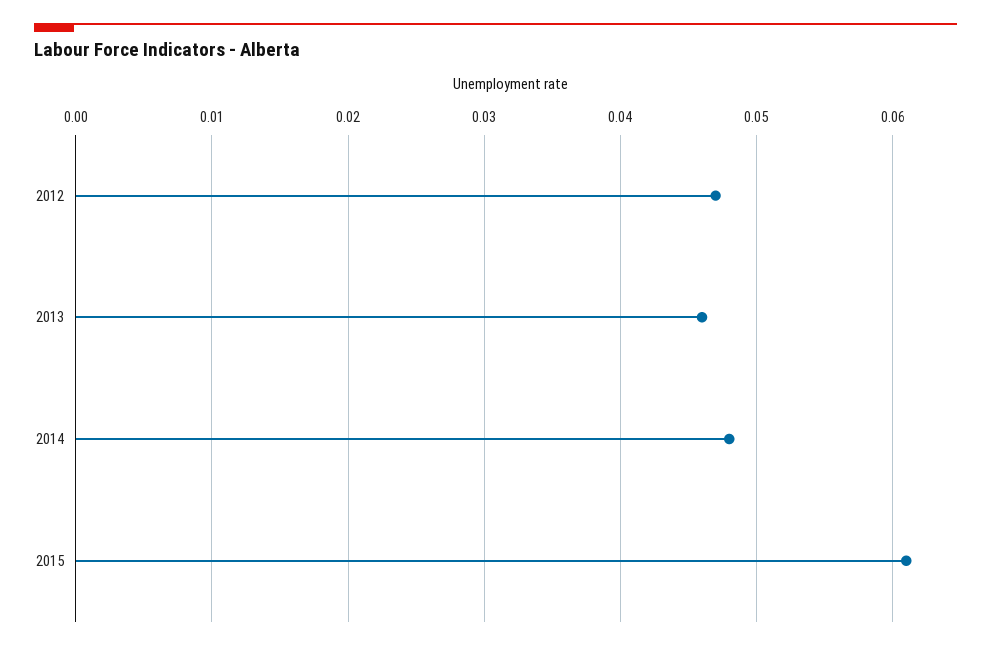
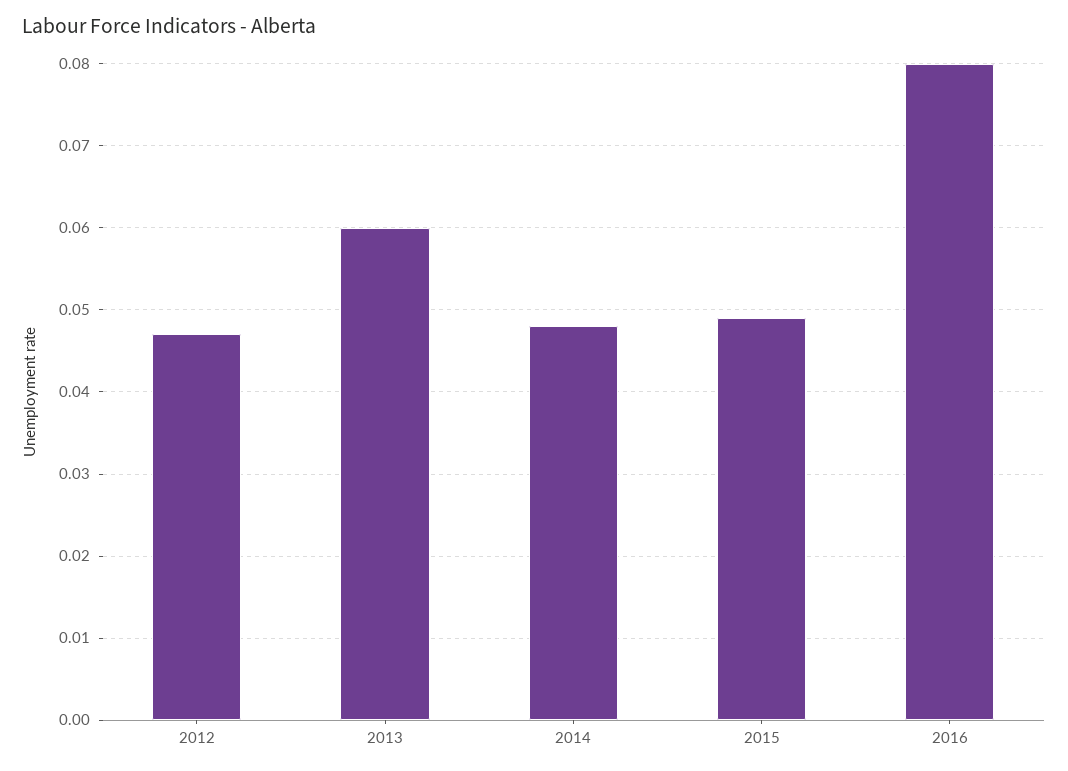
2013: 0.046 -> 0.06
2015: 0.061 -> 0.049
2016: none -> 0.08

